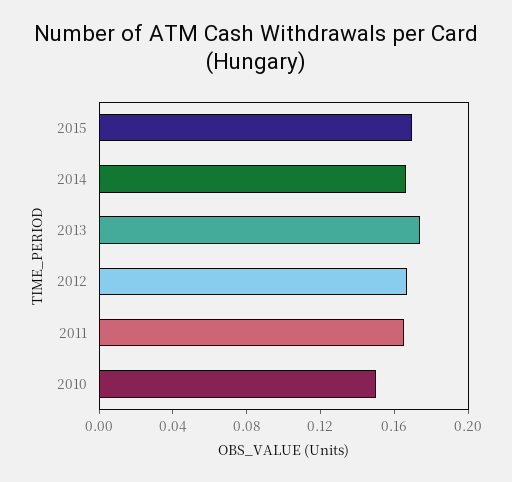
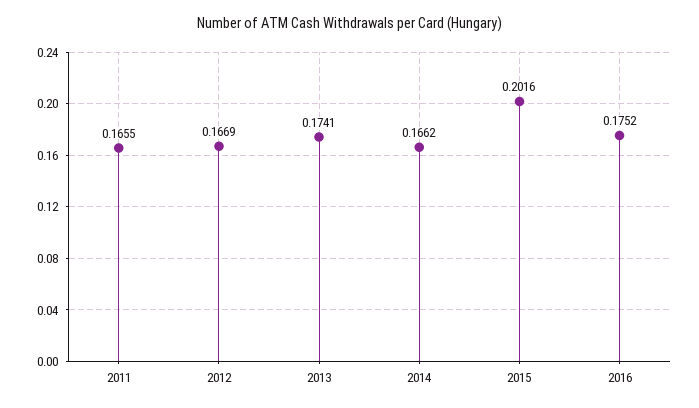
2015: 0.17 -> 0.2016
2010: 0.15 -> none
2016: none -> 0.1752

